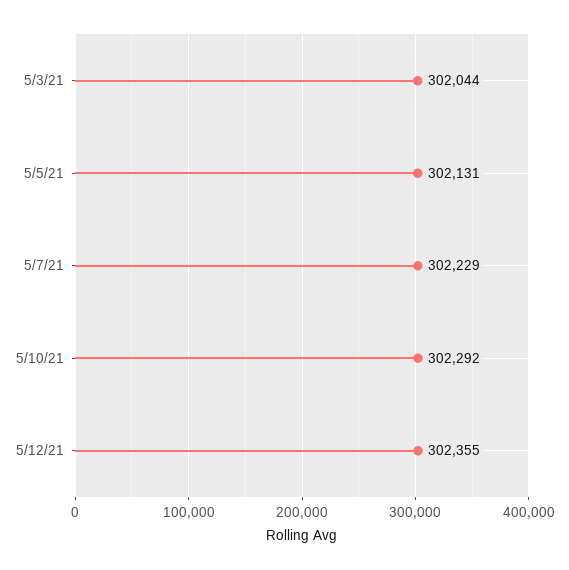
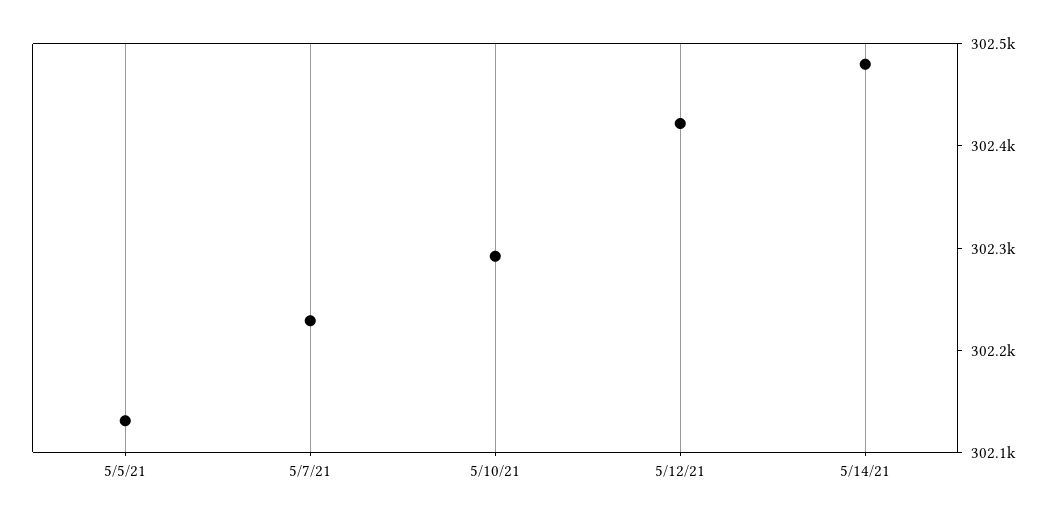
5/3/21: 302044 -> none
5/12/21: 302355 -> 302420
5/14/21: none -> 302480

